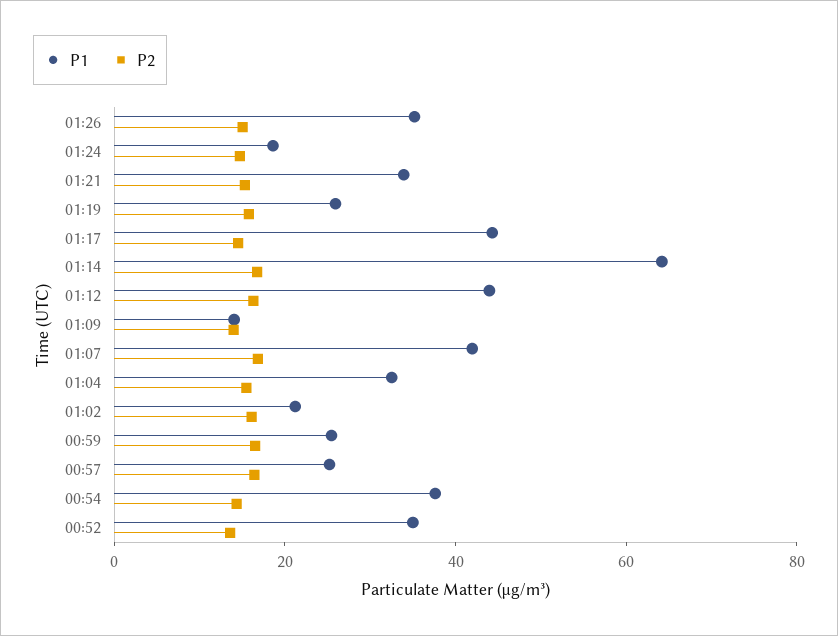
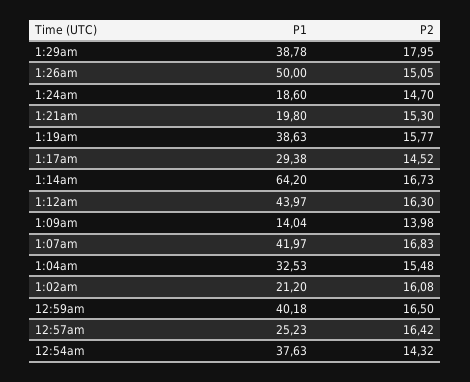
P1, 01:26: 35 -> 50
P1, 01:21: 35 -> 19.8
P1, 01:19: 25 -> 38.63
P1, 01:17: 45 -> 29.38
P1, 00:59: 25 -> 40.18
P1, 00:52: 35 -> none
P2, 00:52: 15 -> none
P1, 1:29am: none -> 38.78
P2, 1:29am: none -> 17.95

